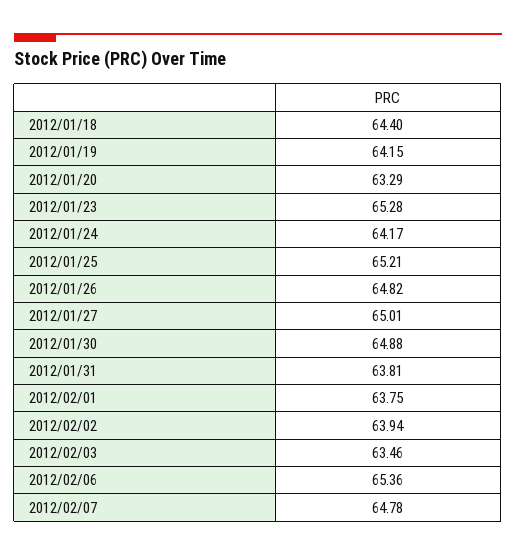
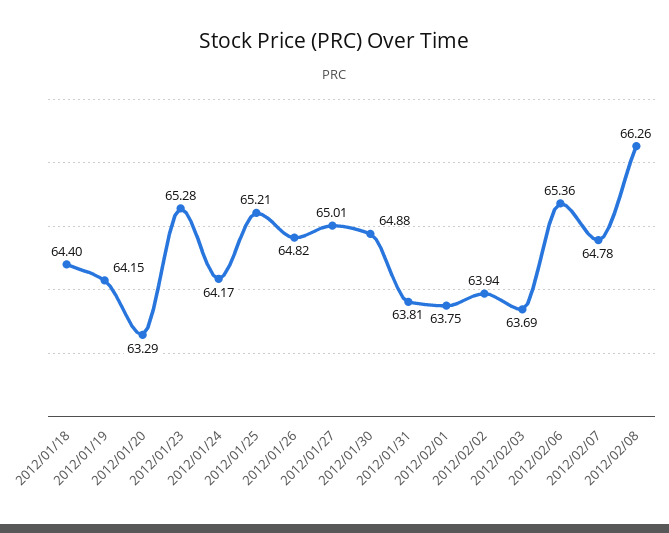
2012/02/03: 63.46 -> 63.69
2012/02/08: none -> 66.26

